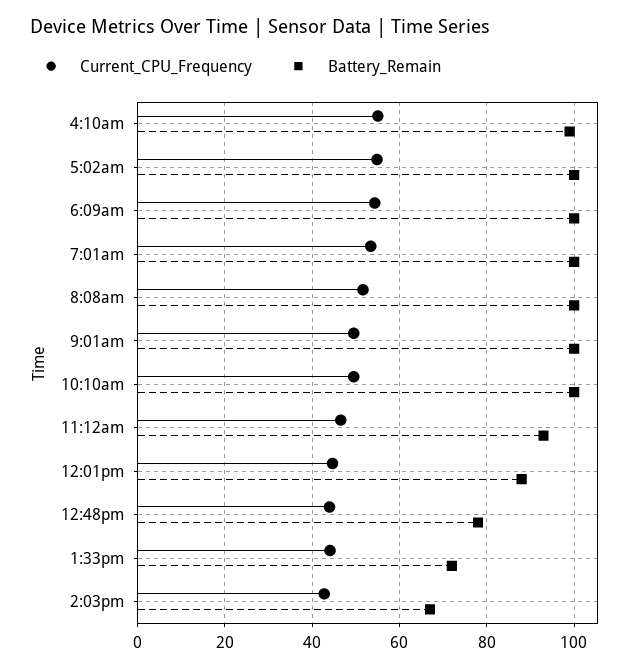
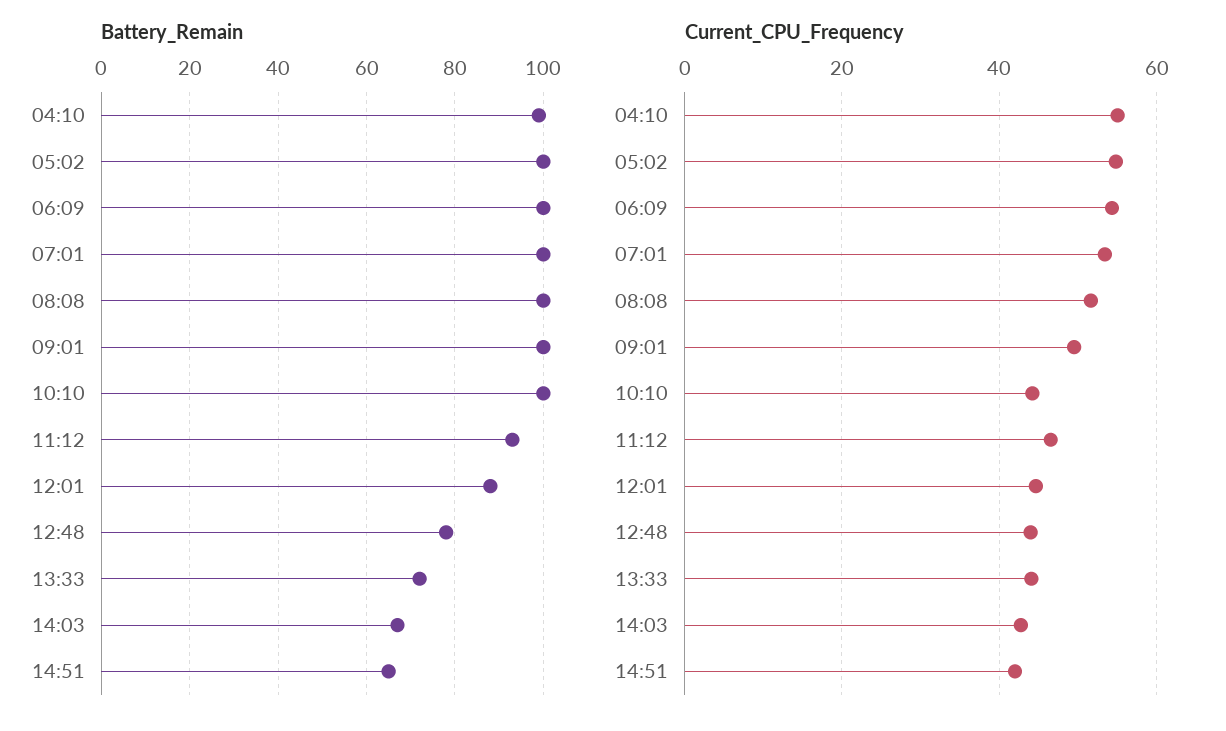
Current_CPU_Frequency, 10:10am: 50 -> 44
Battery_Remain, 14:51: none -> 65
Current_CPU_Frequency, 14:51: none -> 42

